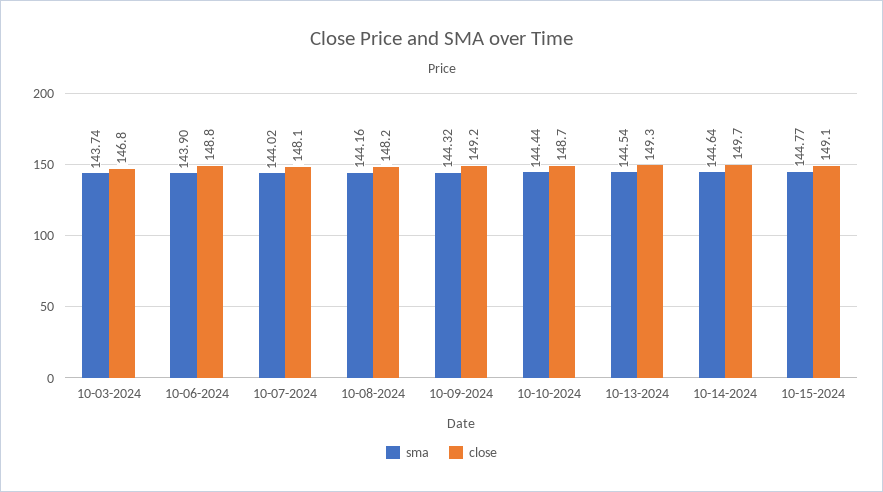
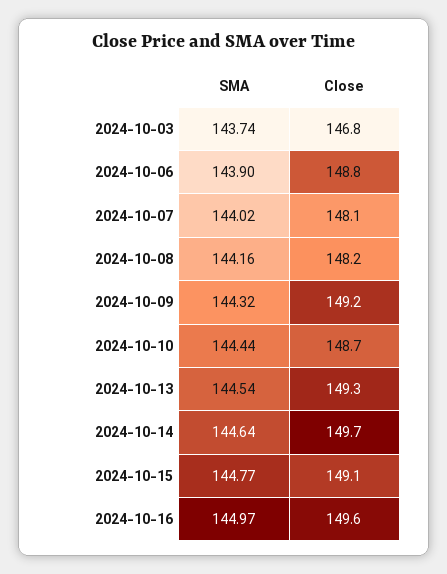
sma, 2024-10-16: none -> 144.97
close, 2024-10-16: none -> 149.6

